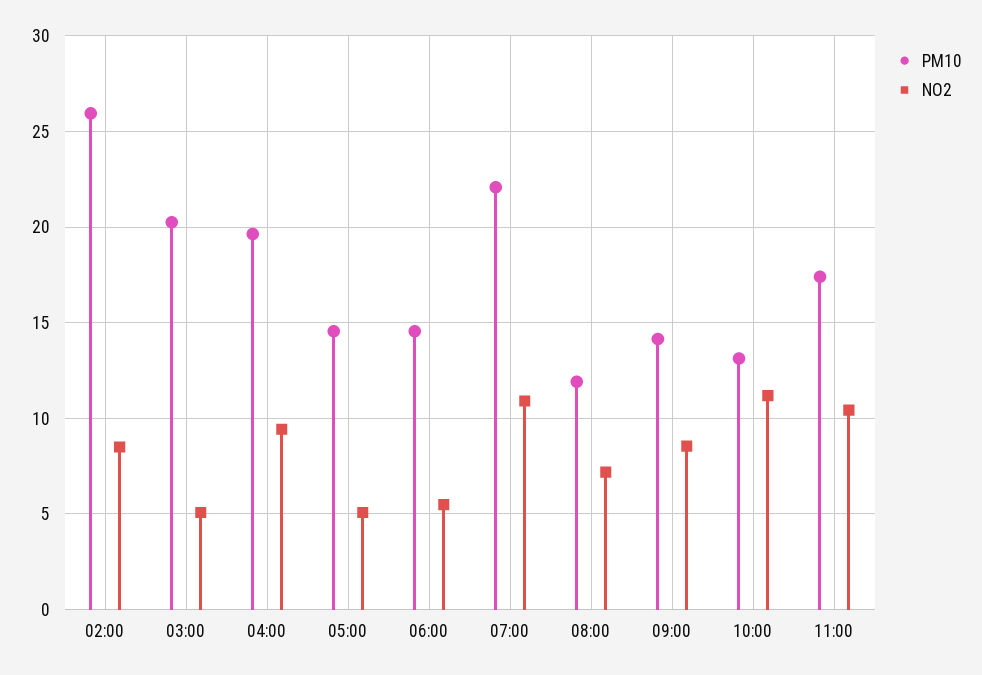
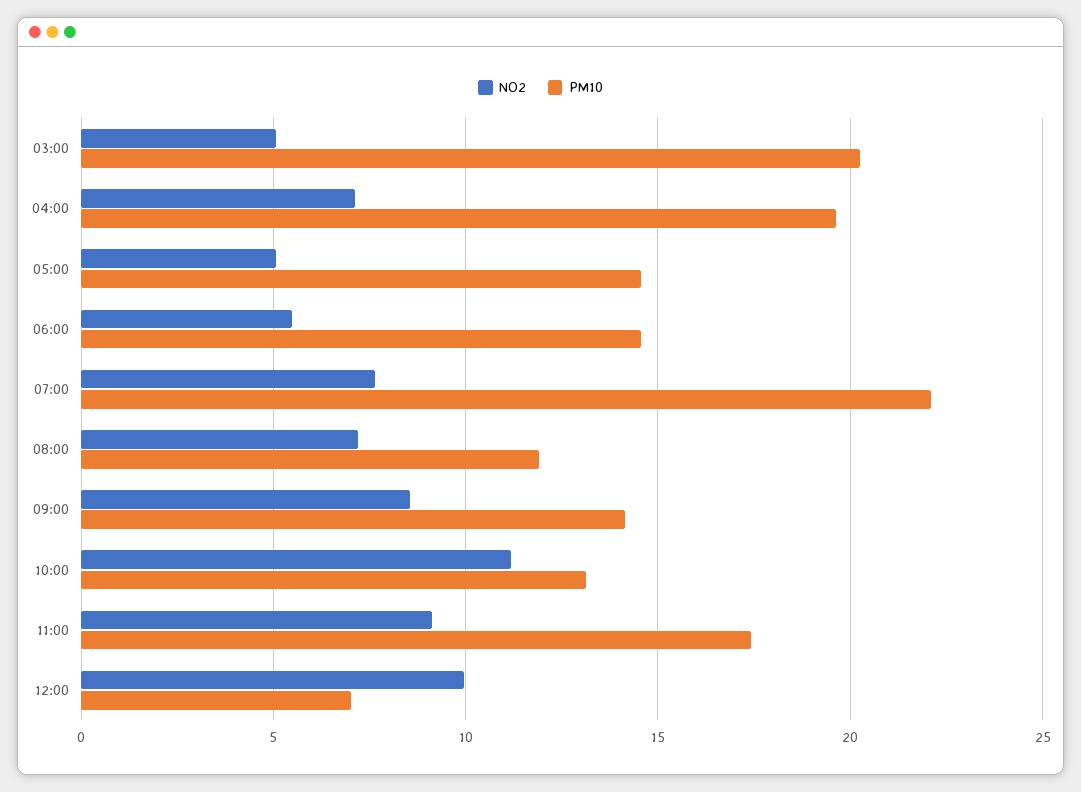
PM10, 02:00: 26 -> none
NO2, 02:00: 8.5 -> none
NO2, 04:00: 9.5 -> 7
NO2, 07:00: 11 -> 7.5
NO2, 11:00: 10.5 -> 9
NO2, 12:00: none -> 10
PM10, 12:00: none -> 7

